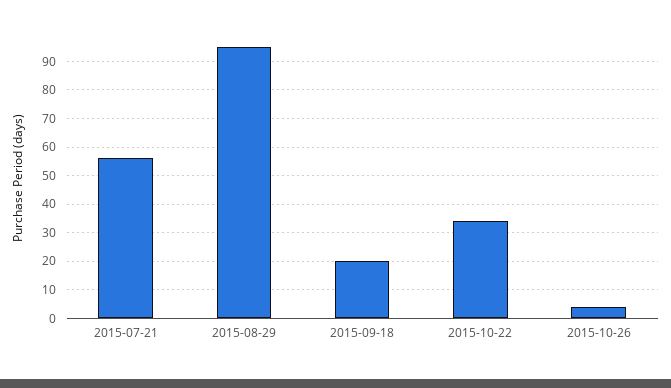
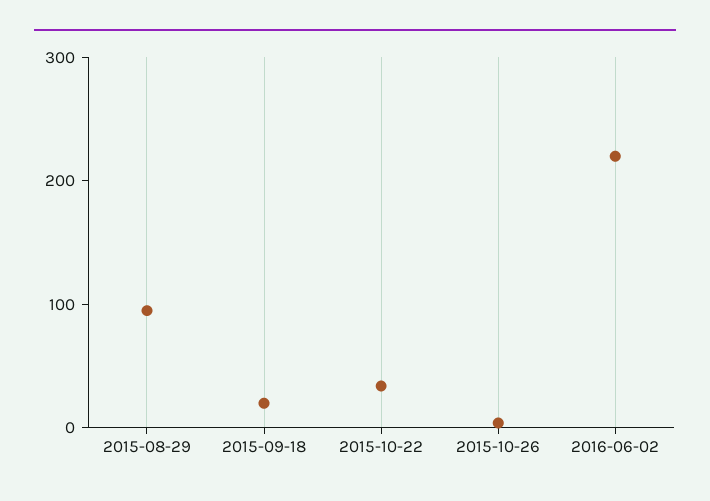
2015-07-21: 55 -> none
2016-06-02: none -> 220

